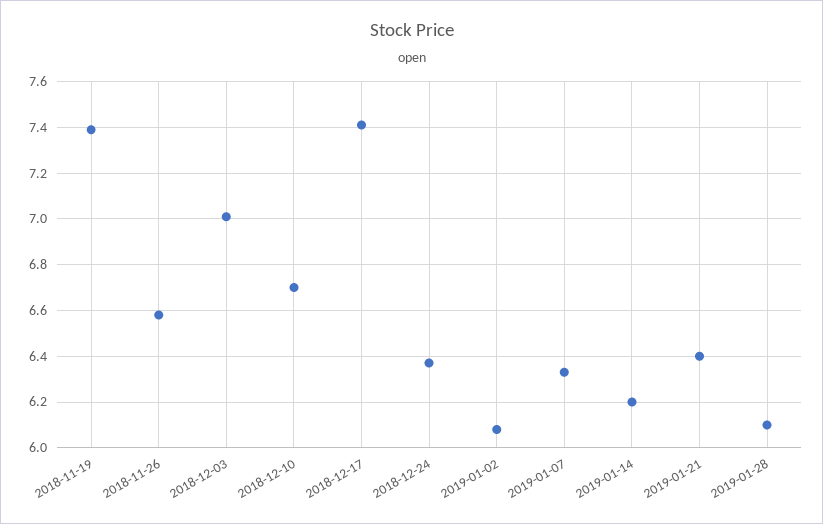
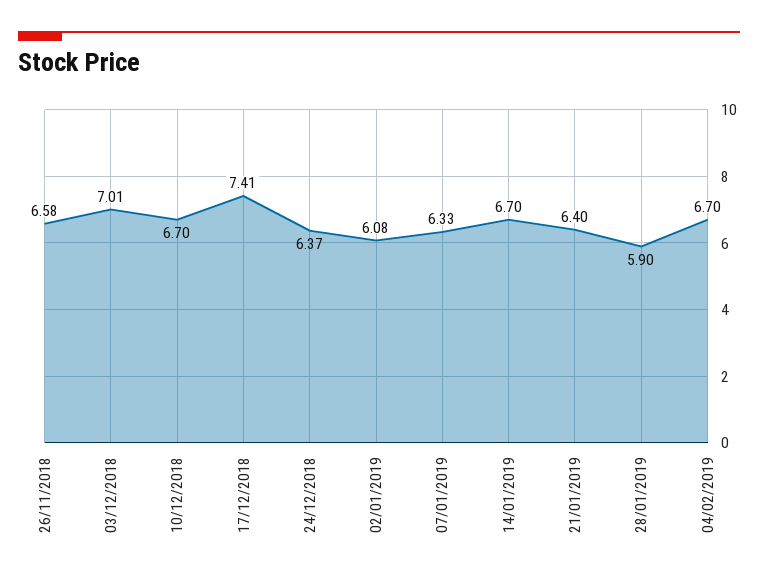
2018-11-19: 7.4 -> none
2019-01-14: 6.2 -> 6.7
2019-01-28: 6.1 -> 5.9
04/02/2019: none -> 6.7

